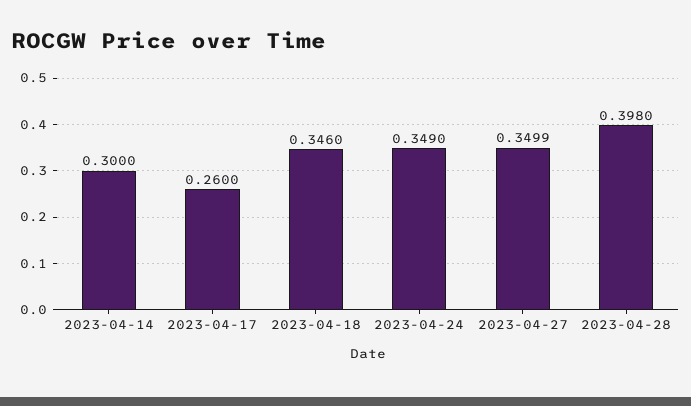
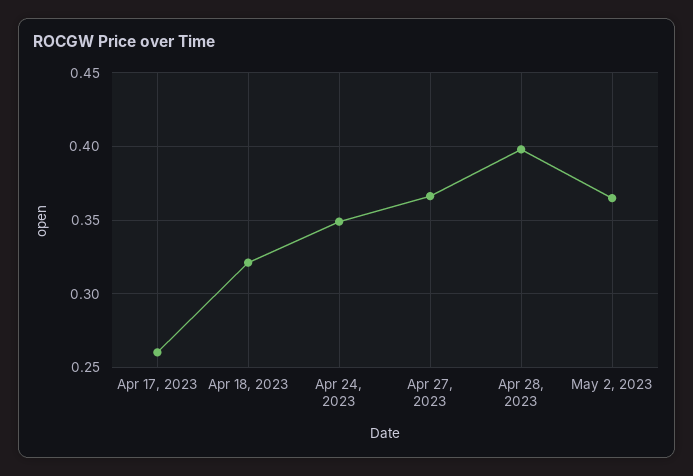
2023-04-14: 0.3 -> none
2023-04-18: 0.346 -> 0.32
2023-04-27: 0.3499 -> 0.365
May 2, 2023: none -> 0.365

